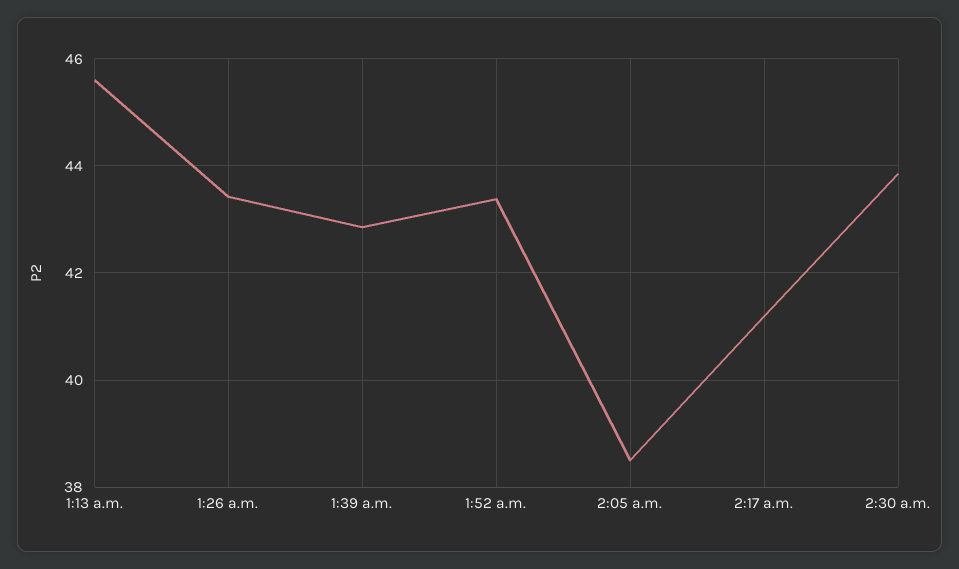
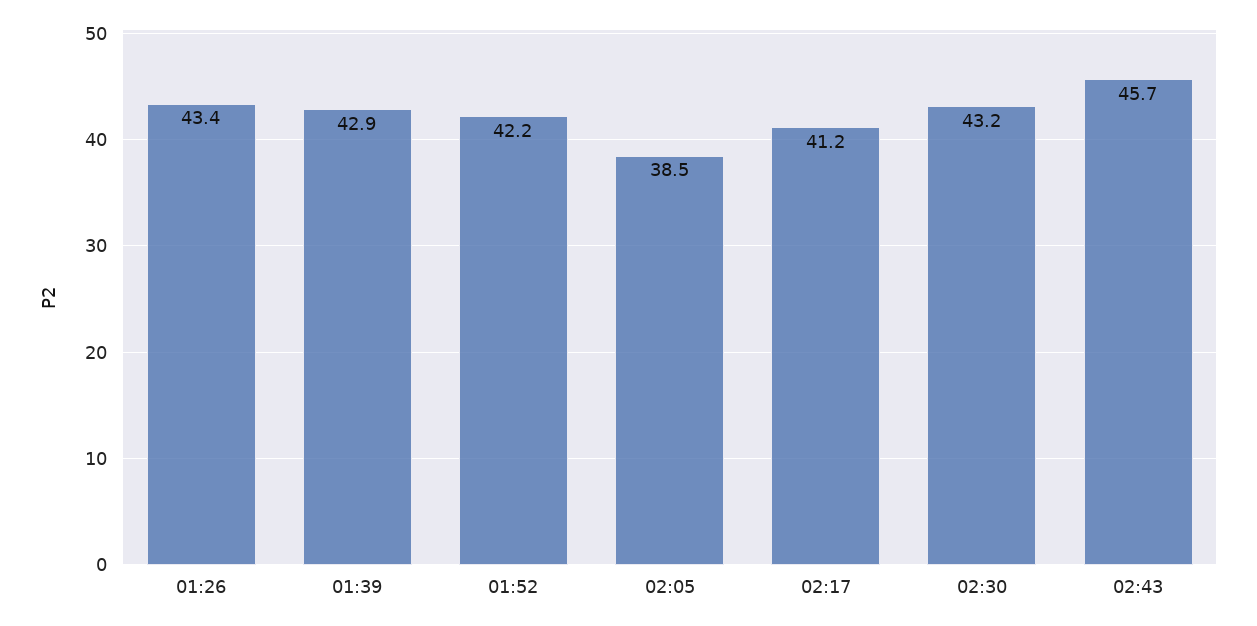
1:13 a.m.: 45.6 -> none
1:52 a.m.: 43.4 -> 42.2
2:30 a.m.: 43.8 -> 43.2
02:43: none -> 45.7

